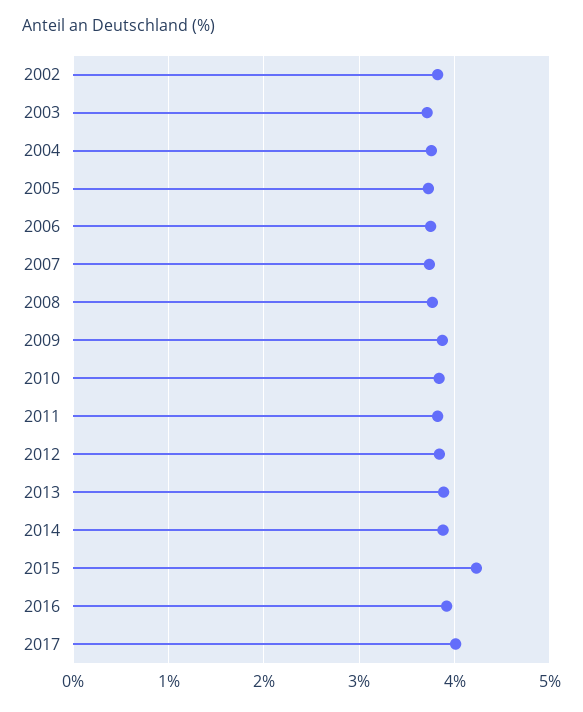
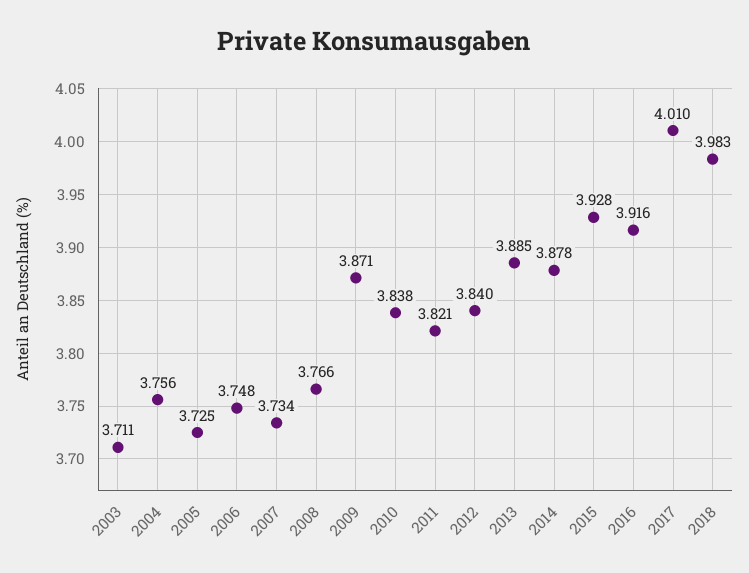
2002: 3.8 -> none
2015: 4.2 -> 3.928
2018: none -> 3.983

